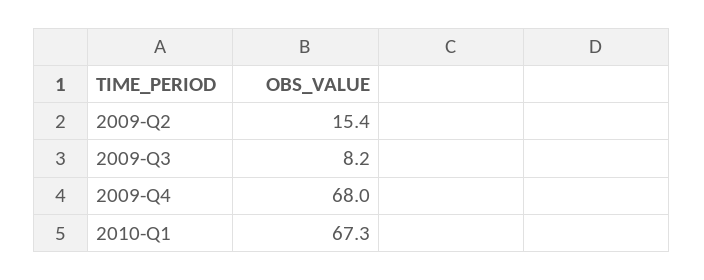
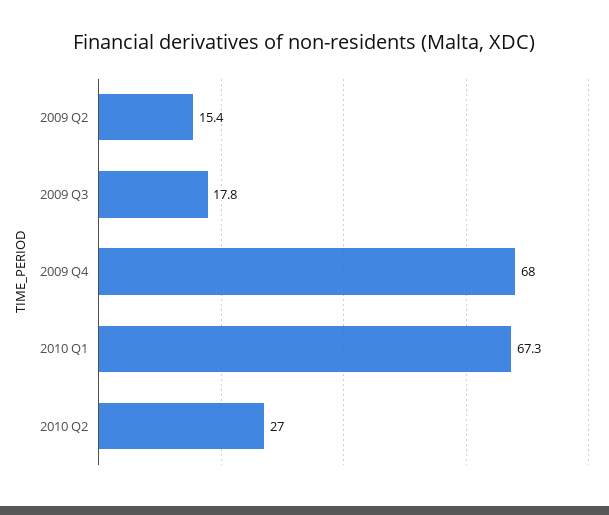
2009-Q3: 8.2 -> 17.8
2010 Q2: none -> 27

